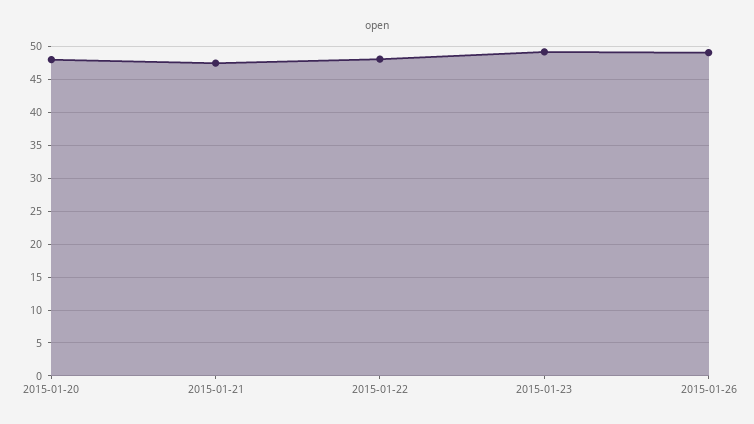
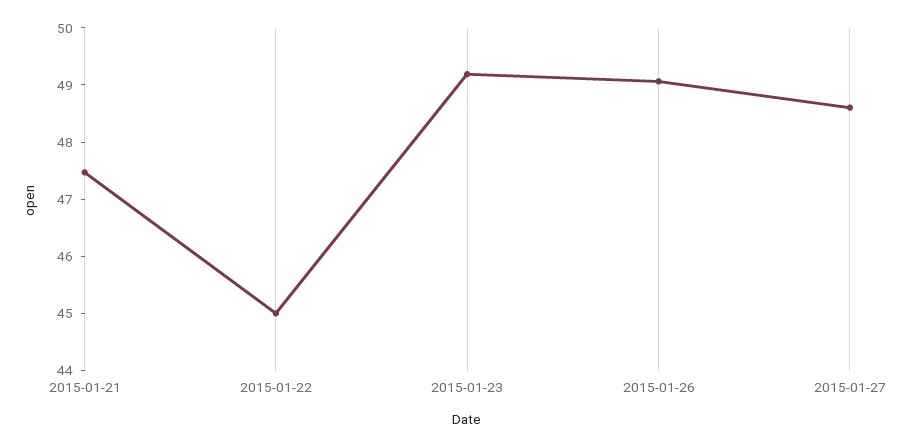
2015-01-20: 48 -> none
2015-01-22: 48 -> 45
2015-01-27: none -> 48.6

